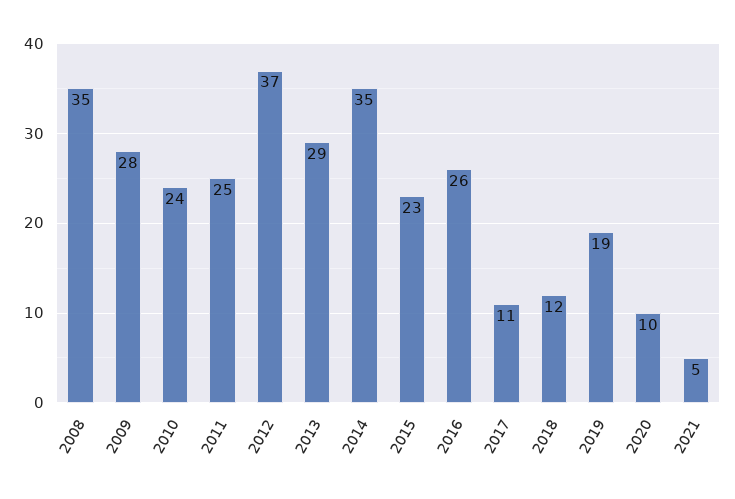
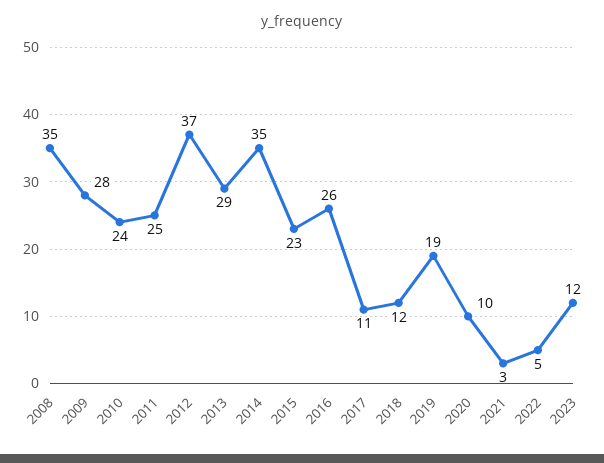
2021: 5 -> 3
2022: none -> 5
2023: none -> 12

